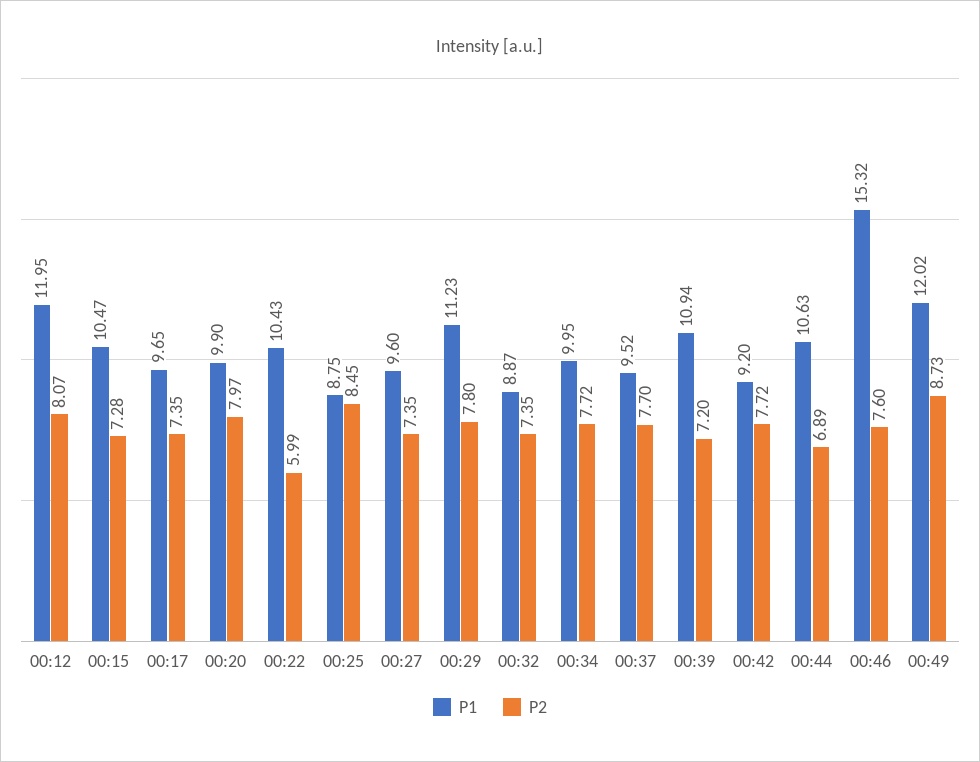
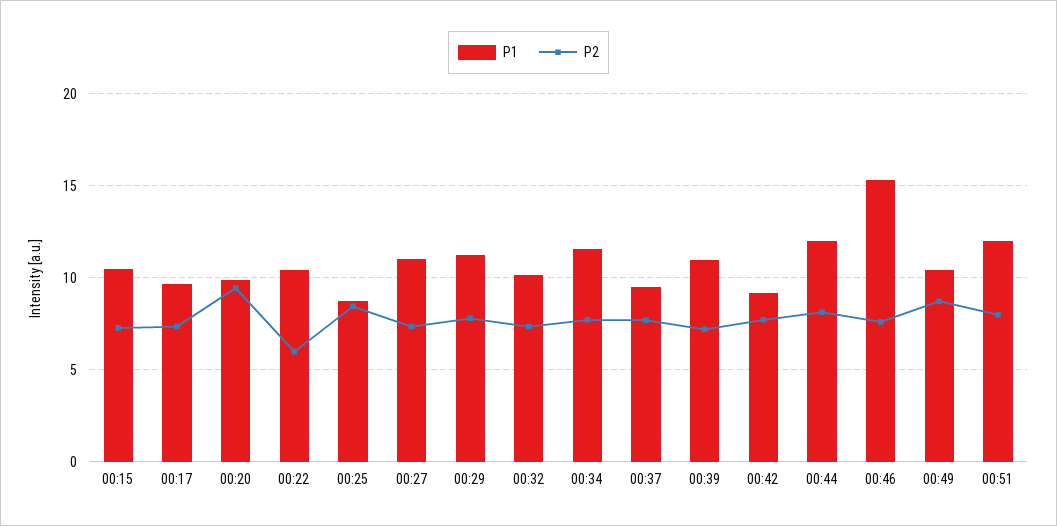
P1, 00:12: 11.95 -> none
P2, 00:12: 8.07 -> none
P2, 00:20: 7.97 -> 9.5
P1, 00:27: 9.6 -> 11
P1, 00:32: 8.87 -> 10
P1, 00:34: 9.95 -> 11.5
P1, 00:44: 10.63 -> 12
P2, 00:44: 6.89 -> 8
P1, 00:49: 12.02 -> 10.5
P1, 00:51: none -> 12
P2, 00:51: none -> 8

